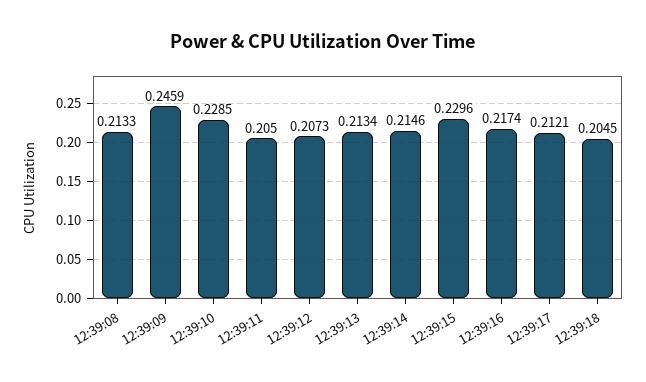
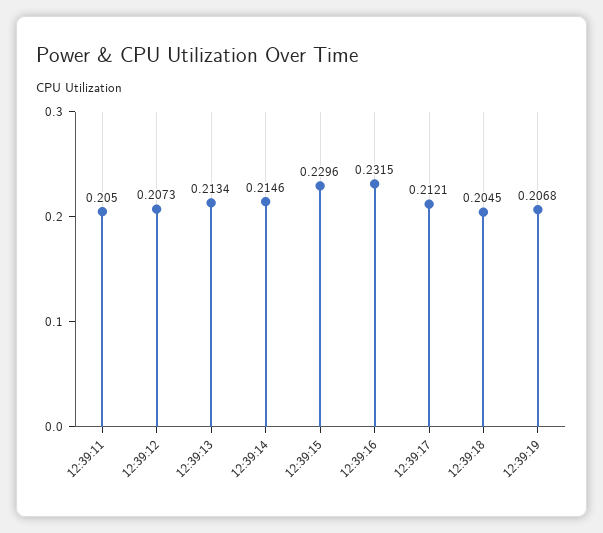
12:39:08: 0.2133 -> none
12:39:09: 0.2459 -> none
12:39:10: 0.2285 -> none
12:39:16: 0.2174 -> 0.2315
12:39:19: none -> 0.2068

